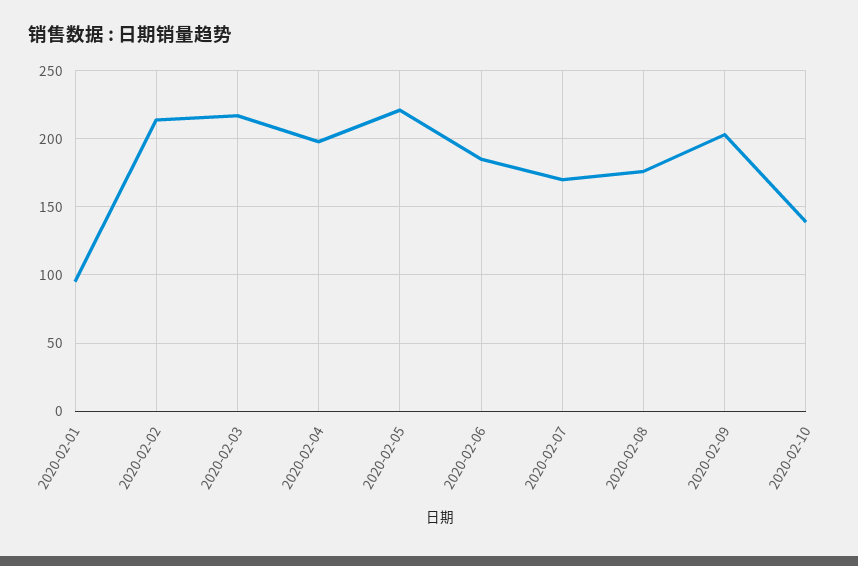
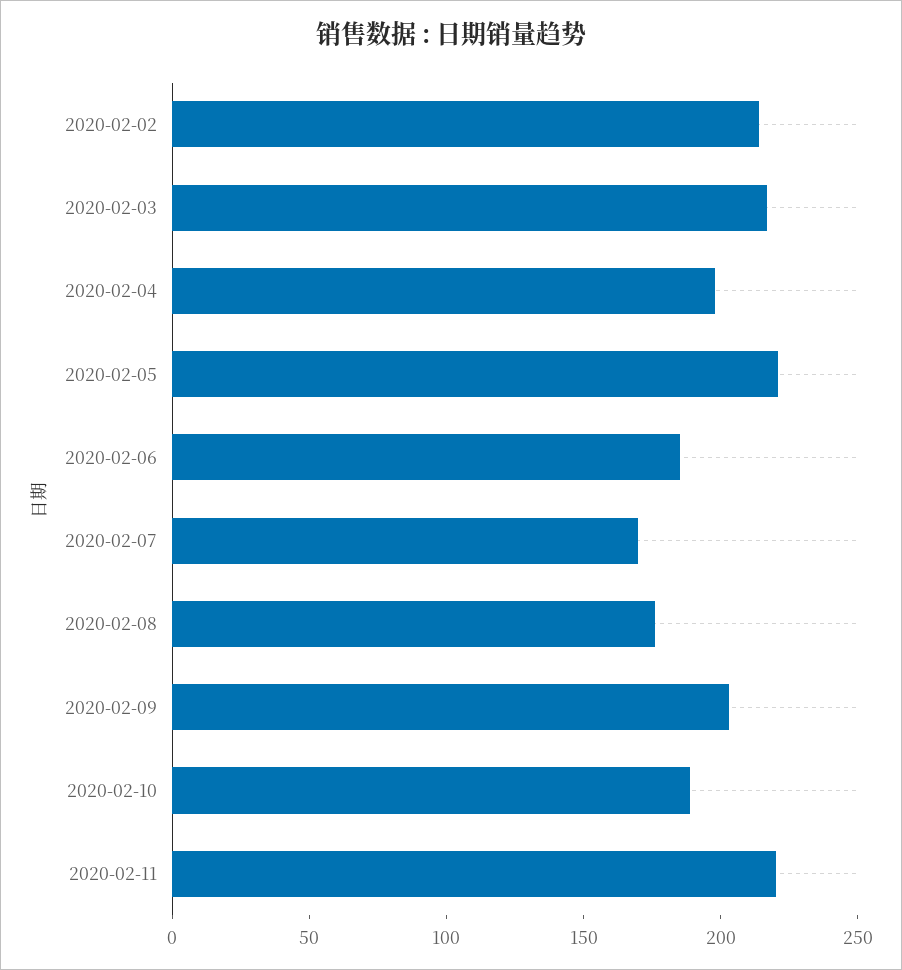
2020-02-01: 95 -> none
2020-02-10: 140 -> 190
2020-02-11: none -> 220

